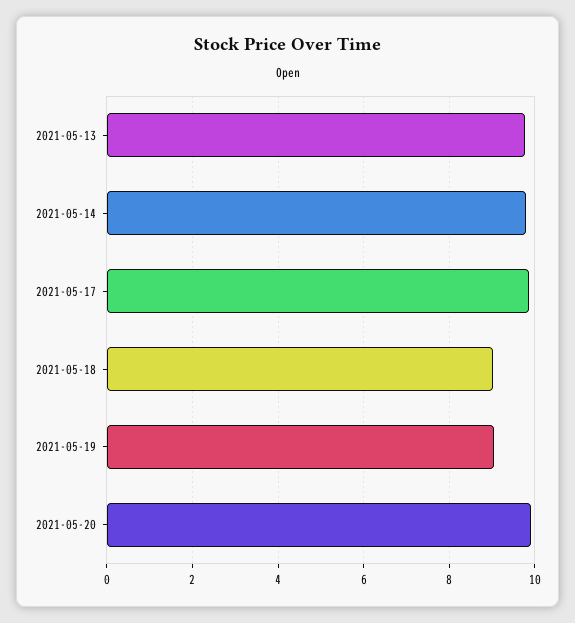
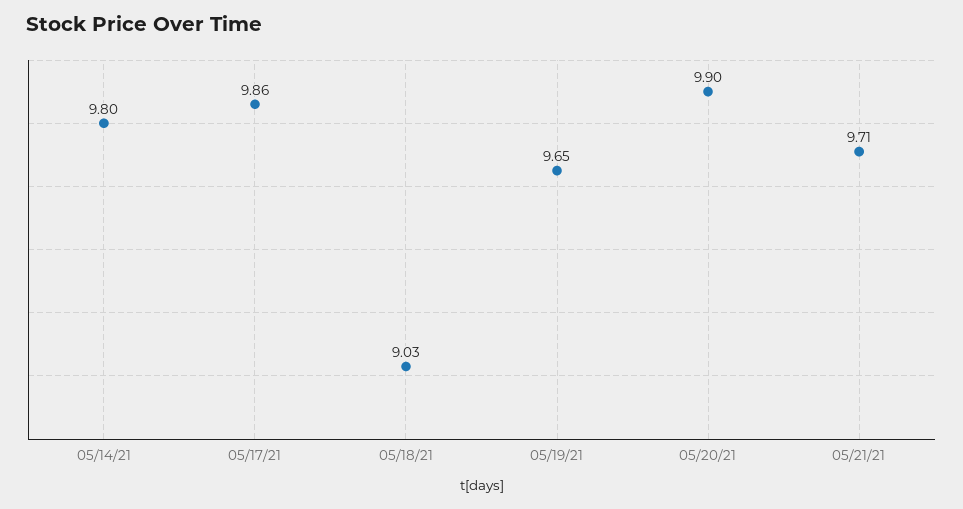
2021-05-13: 9.8 -> none
2021-05-19: 9 -> 9.65
05/21/21: none -> 9.71

